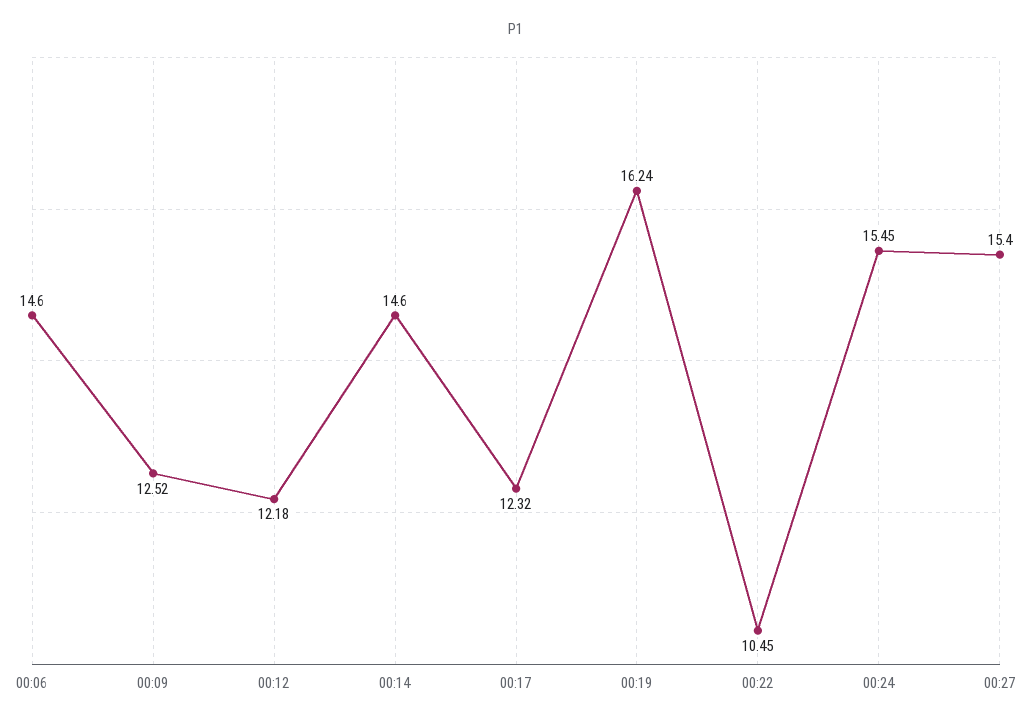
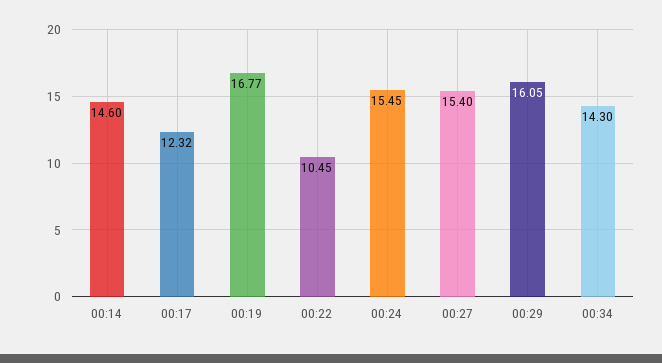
00:06: 14.6 -> none
00:09: 12.52 -> none
00:12: 12.18 -> none
00:19: 16.24 -> 16.77
00:29: none -> 16.05
00:34: none -> 14.3

